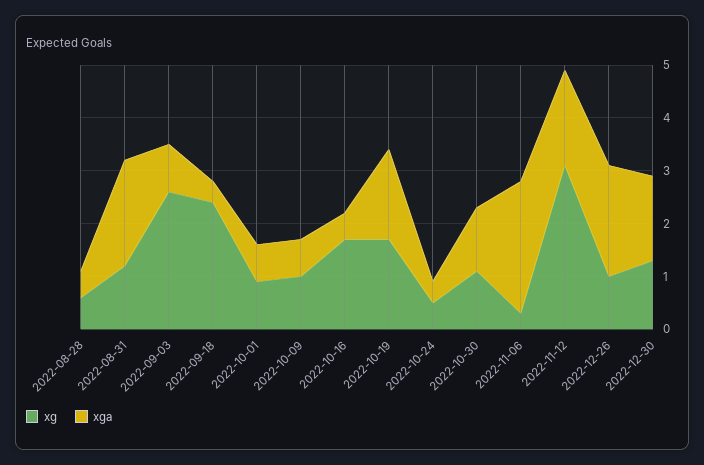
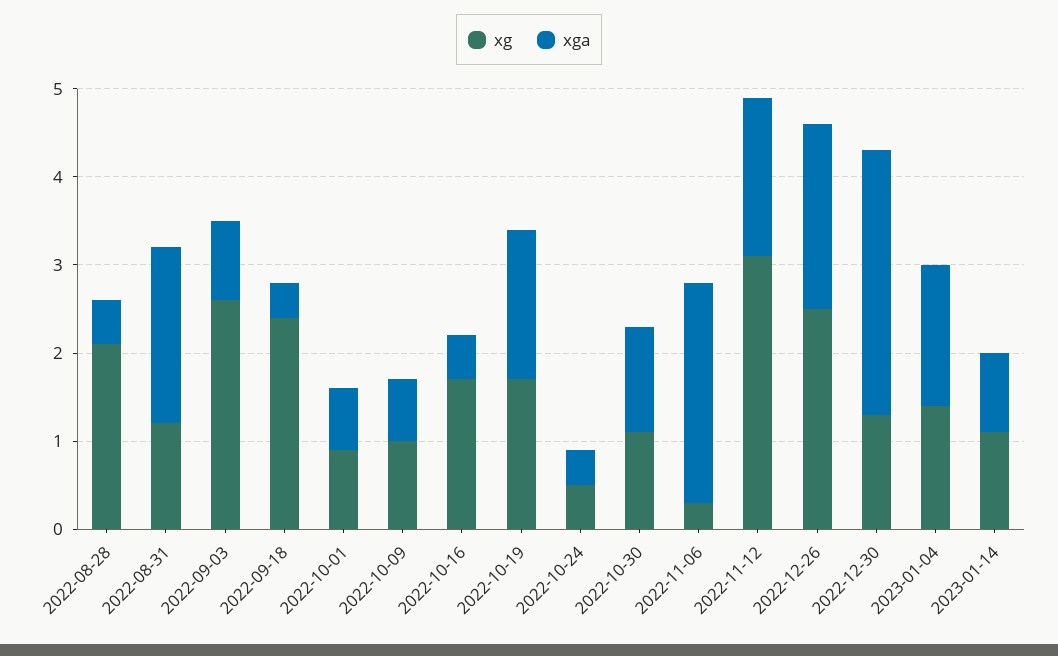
xg, 2022-08-28: 0.5 -> 2.1
xg, 2022-12-26: 1 -> 2.5
xga, 2022-12-30: 1.5 -> 3
xg, 2023-01-04: none -> 1.4
xga, 2023-01-04: none -> 1.6
xg, 2023-01-14: none -> 1.1
xga, 2023-01-14: none -> 0.9

